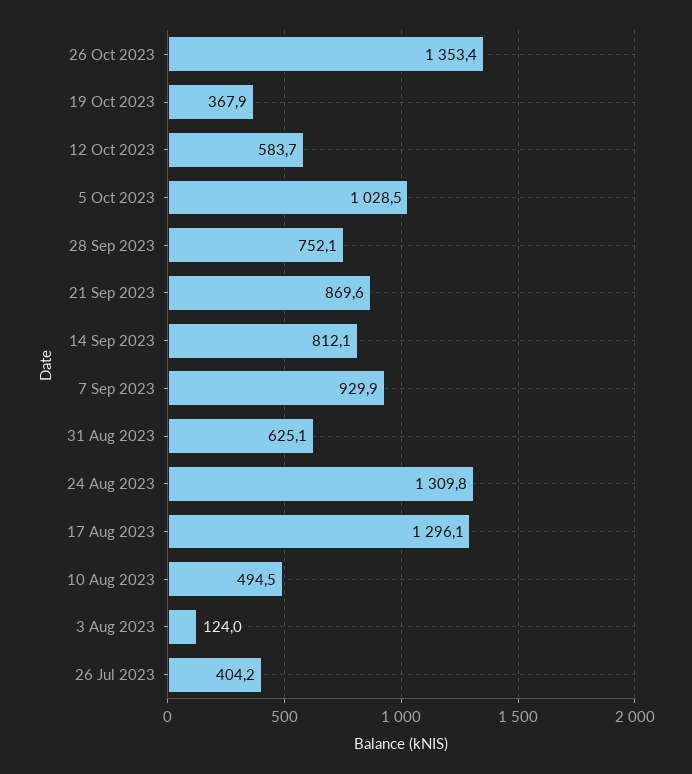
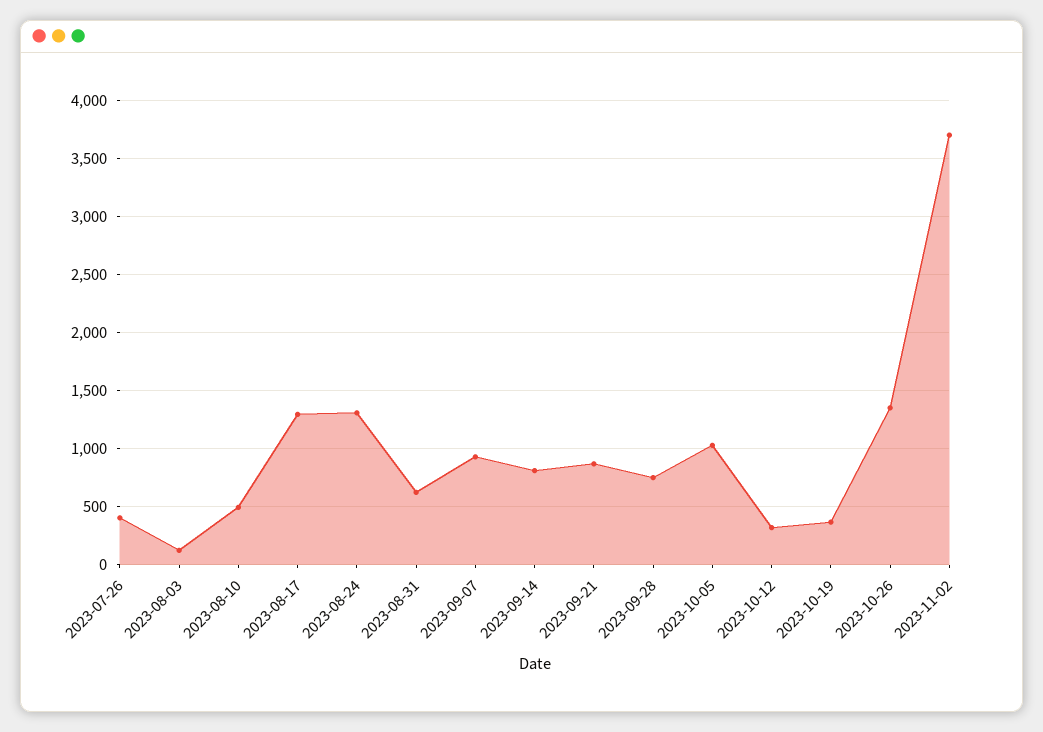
12 Oct 2023: 583.7 -> 300
2023-11-02: none -> 3700

